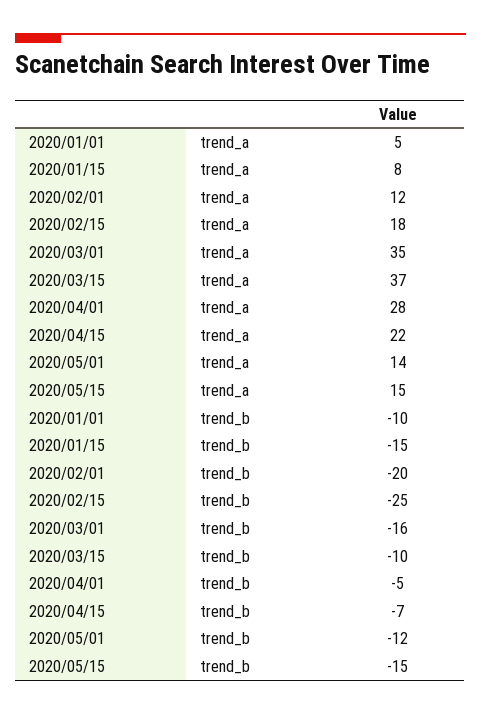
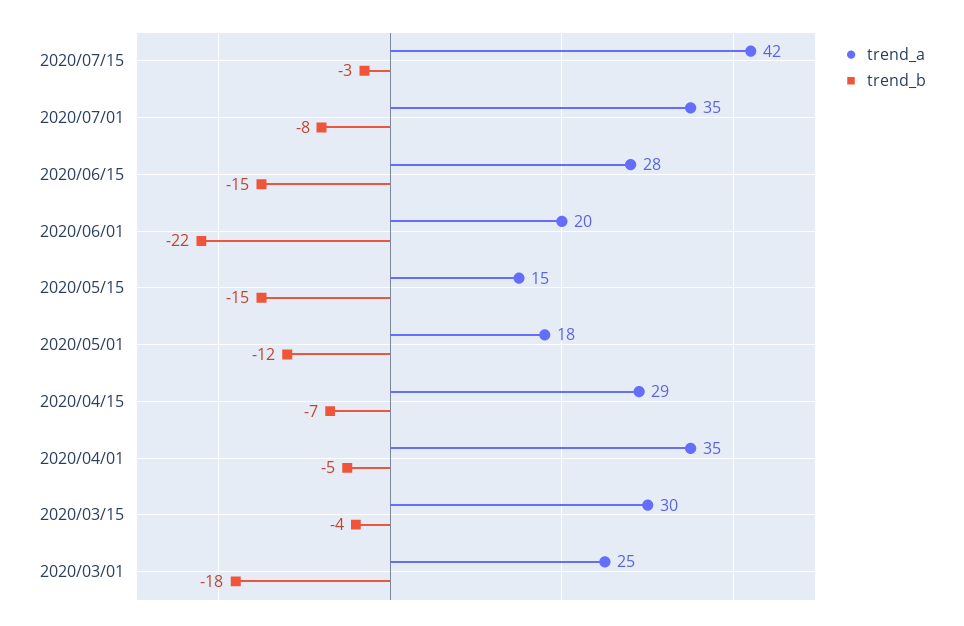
trend_a, 2020/01/01: 5 -> none
trend_a, 2020/01/15: 8 -> none
trend_a, 2020/02/01: 12 -> none
trend_a, 2020/02/15: 18 -> none
trend_a, 2020/03/01: 35 -> 25
trend_a, 2020/03/15: 37 -> 30
trend_a, 2020/04/01: 28 -> 35
trend_a, 2020/04/15: 22 -> 29
trend_a, 2020/05/01: 14 -> 18
trend_b, 2020/01/01: -10 -> none
trend_b, 2020/01/15: -15 -> none
trend_b, 2020/02/01: -20 -> none
trend_b, 2020/02/15: -25 -> none
trend_b, 2020/03/01: -16 -> -18
trend_b, 2020/03/15: -10 -> -4
trend_a, 2020/07/15: none -> 42
trend_b, 2020/07/15: none -> -3
trend_a, 2020/07/01: none -> 35
trend_b, 2020/07/01: none -> -8
trend_a, 2020/06/15: none -> 28
trend_b, 2020/06/15: none -> -15
trend_a, 2020/06/01: none -> 20
trend_b, 2020/06/01: none -> -22

